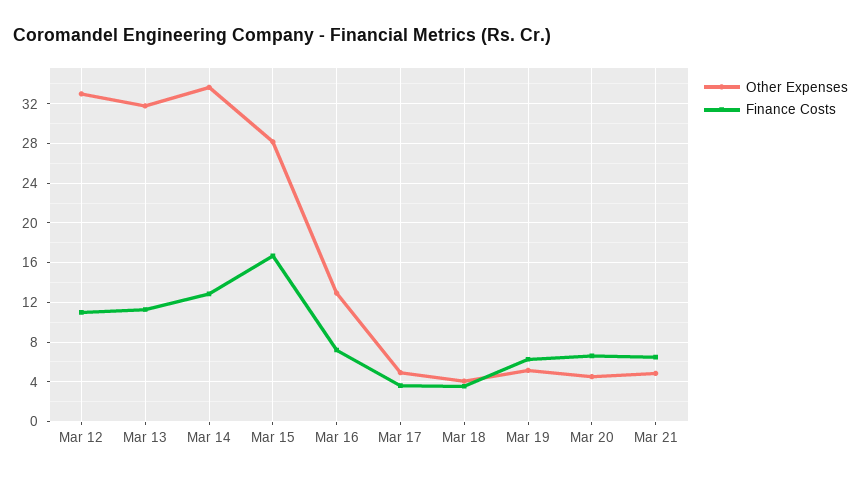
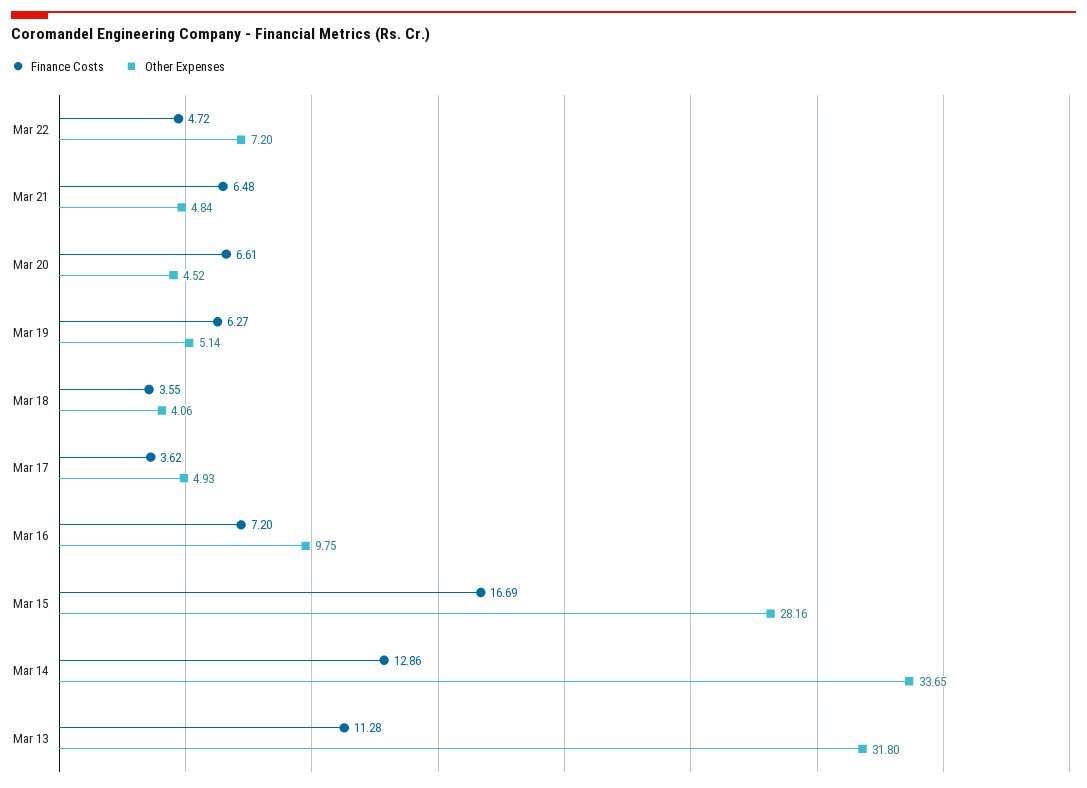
Other Expenses, Mar 12: 33 -> none
Finance Costs, Mar 12: 11 -> none
Other Expenses, Mar 16: 13 -> 9.75
Finance Costs, Mar 22: none -> 4.72
Other Expenses, Mar 22: none -> 7.2

